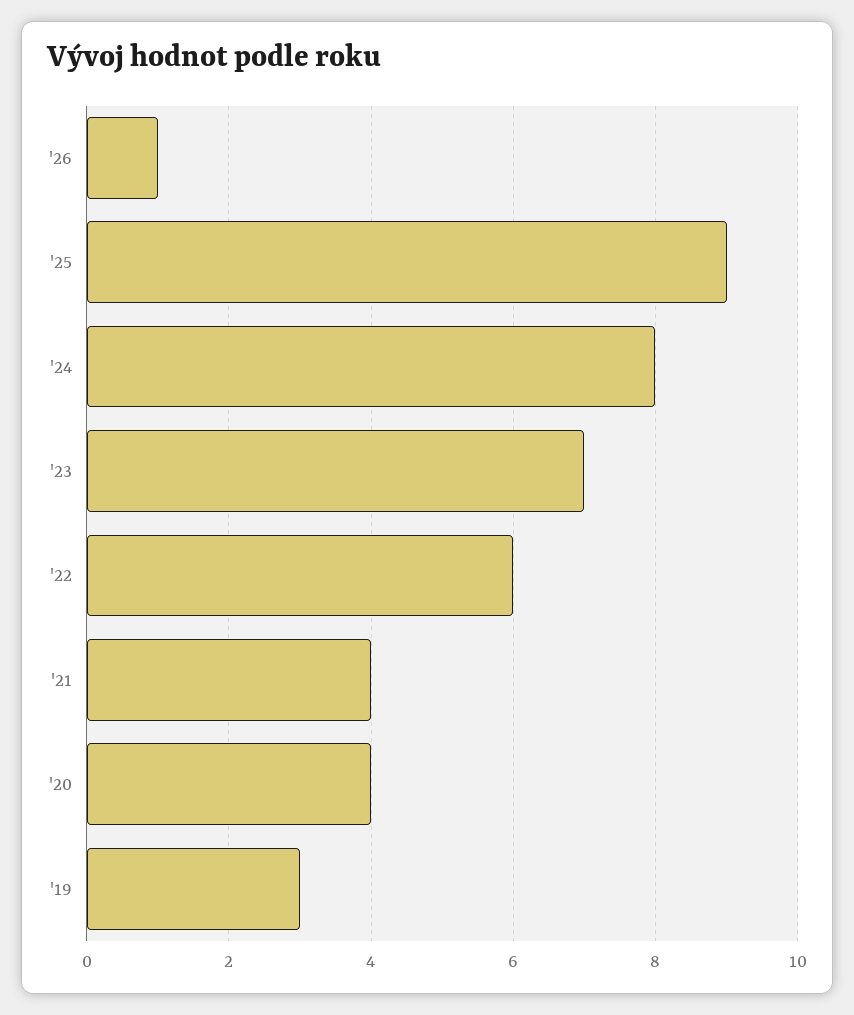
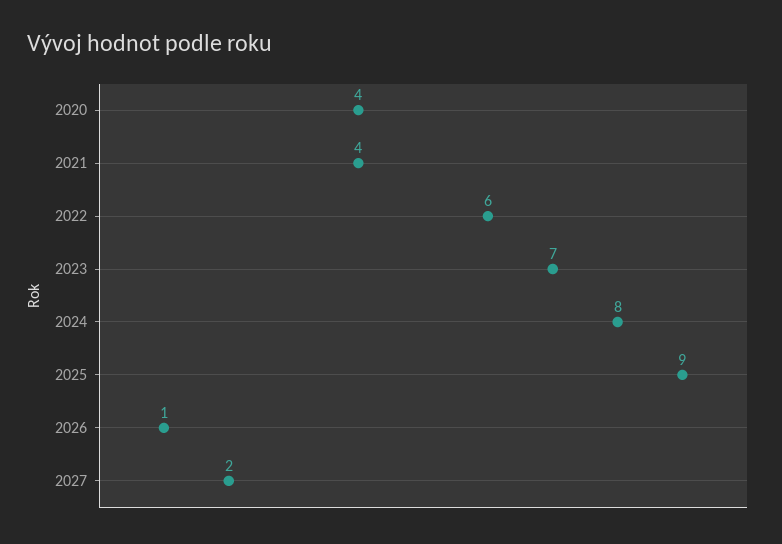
'19: 3 -> none
2027: none -> 2

